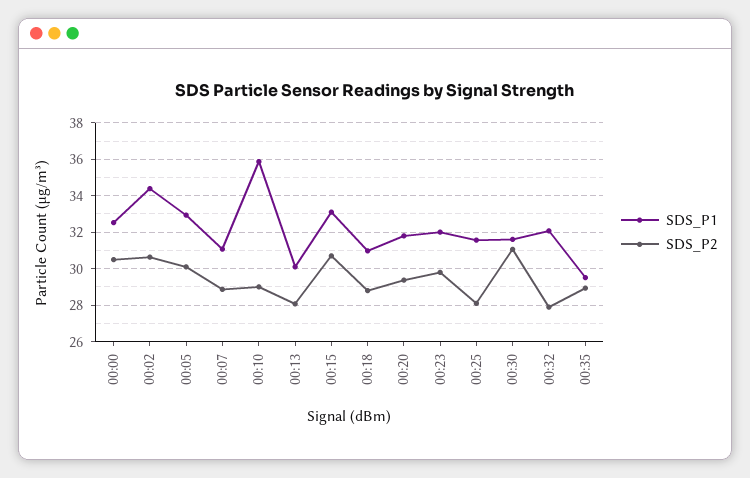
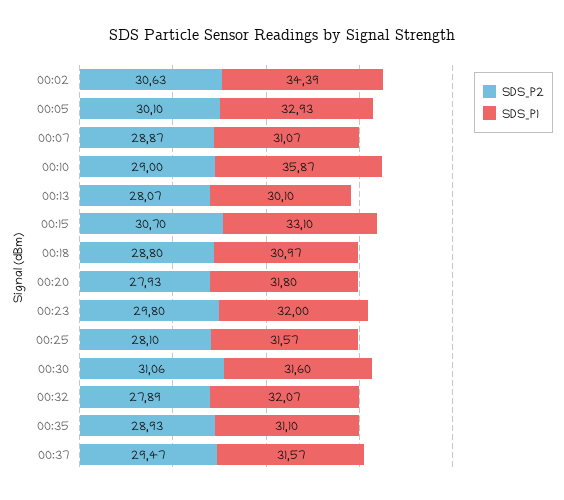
SDS_P1, 00:00: 32.5 -> none
SDS_P2, 00:00: 30.5 -> none
SDS_P2, 00:20: 29.5 -> 27.93
SDS_P1, 00:35: 29.5 -> 31.1
SDS_P2, 00:37: none -> 29.47
SDS_P1, 00:37: none -> 31.57

